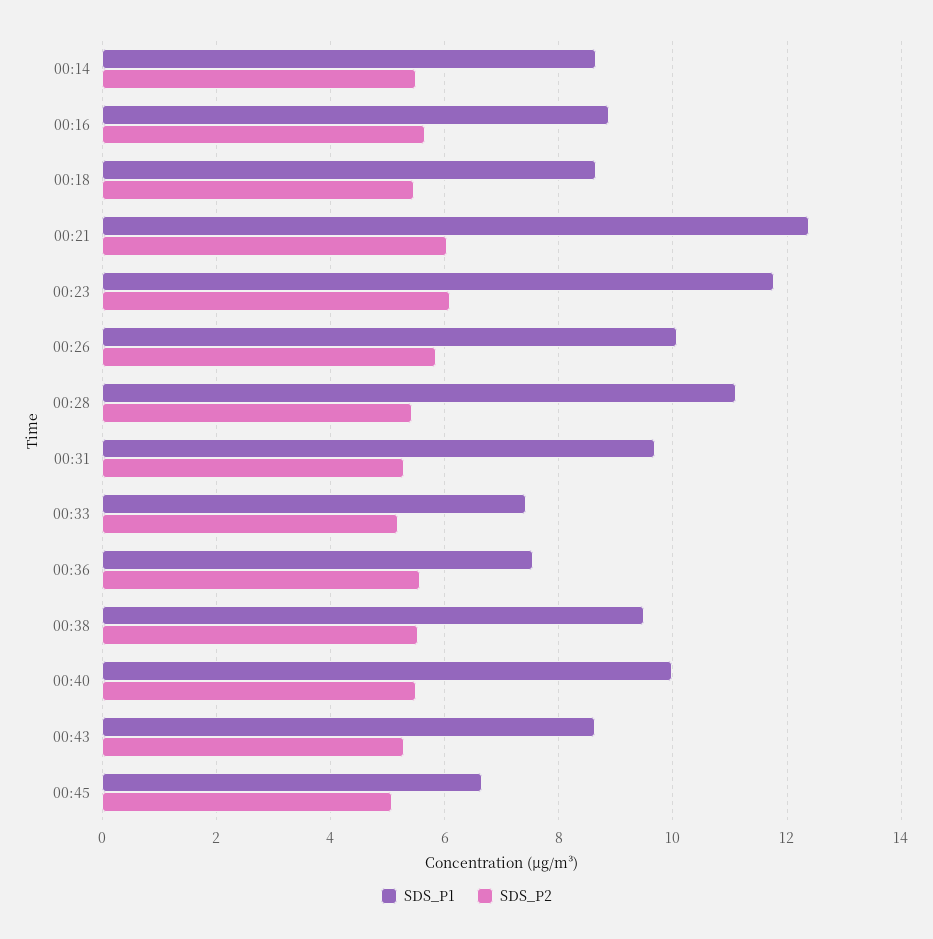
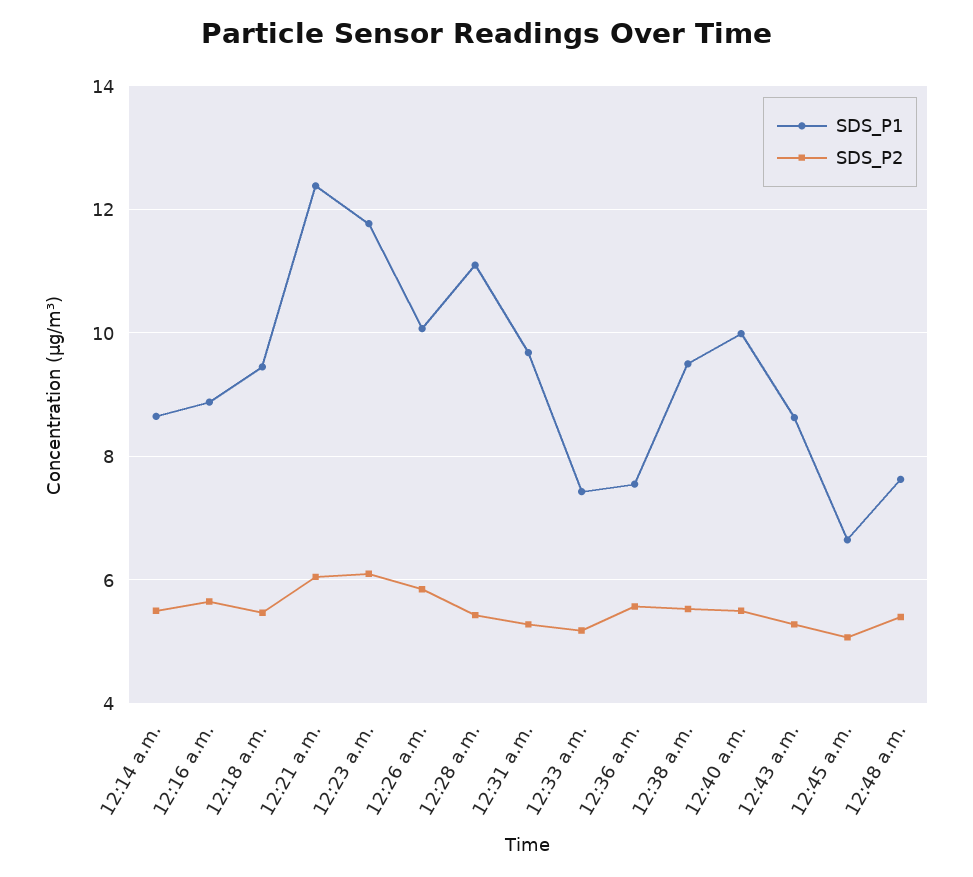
SDS_P1, 00:18: 8.6 -> 9.4
SDS_P1, 12:48 a.m.: none -> 7.6
SDS_P2, 12:48 a.m.: none -> 5.4

